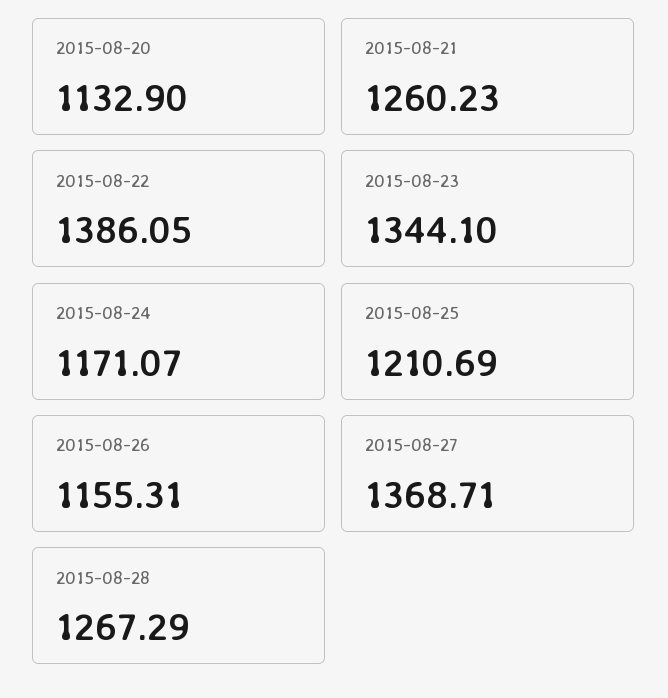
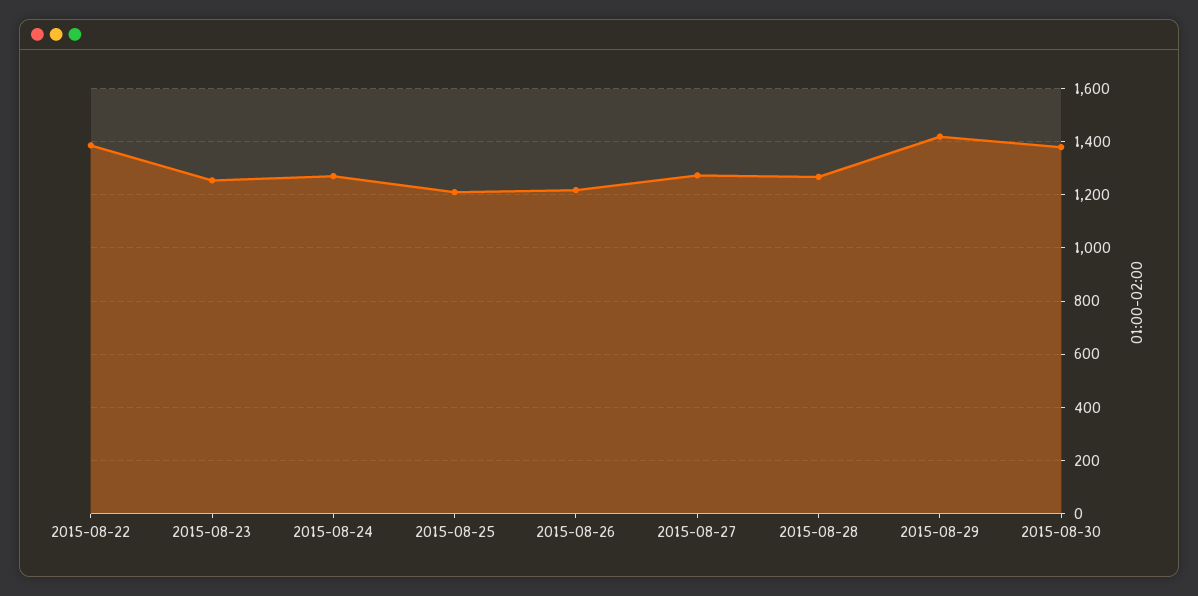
2015-08-20: 1132.9 -> none
2015-08-21: 1260.23 -> none
2015-08-23: 1344.1 -> 1250
2015-08-24: 1171.07 -> 1275
2015-08-26: 1155.31 -> 1225
2015-08-27: 1368.71 -> 1275
2015-08-29: none -> 1425
2015-08-30: none -> 1375

